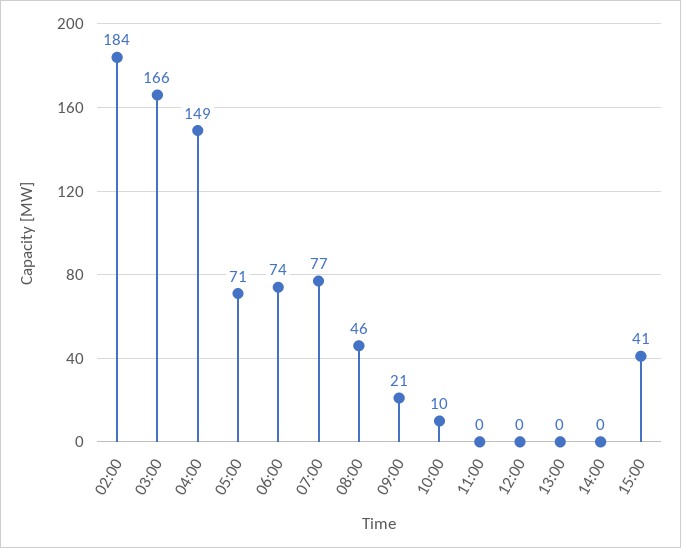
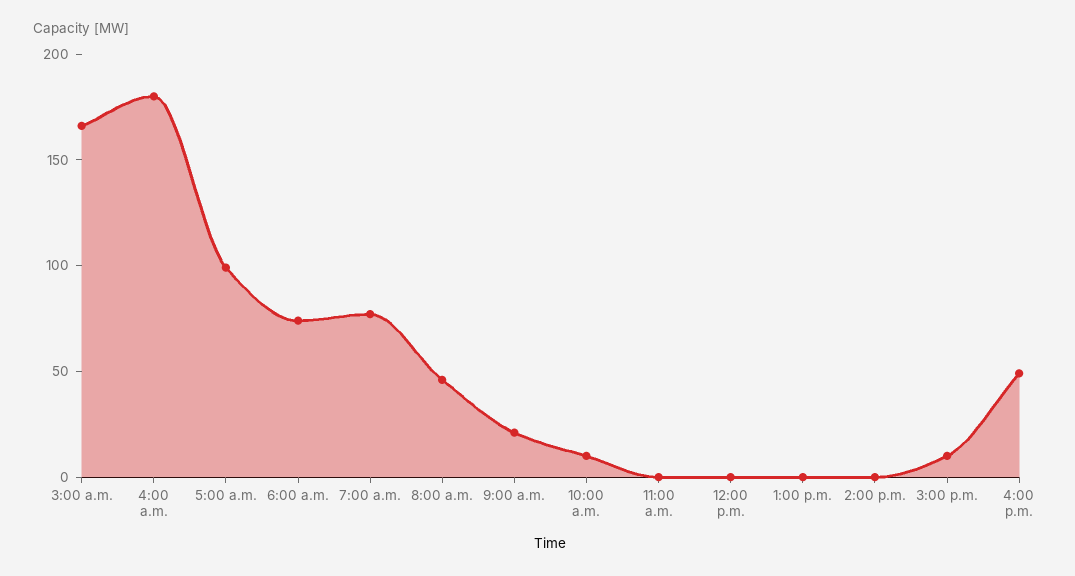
02:00: 184 -> none
04:00: 149 -> 180
05:00: 71 -> 100
15:00: 41 -> 10
4:00 p.m.: none -> 50

